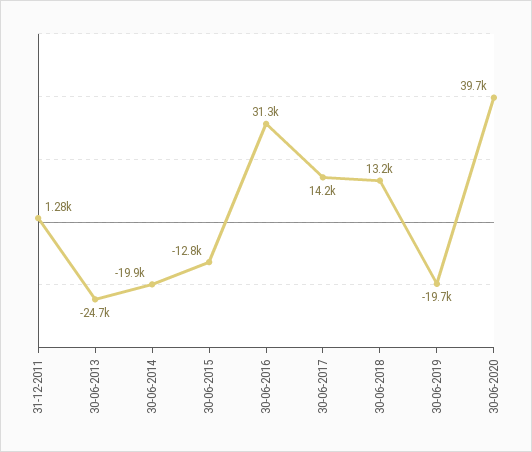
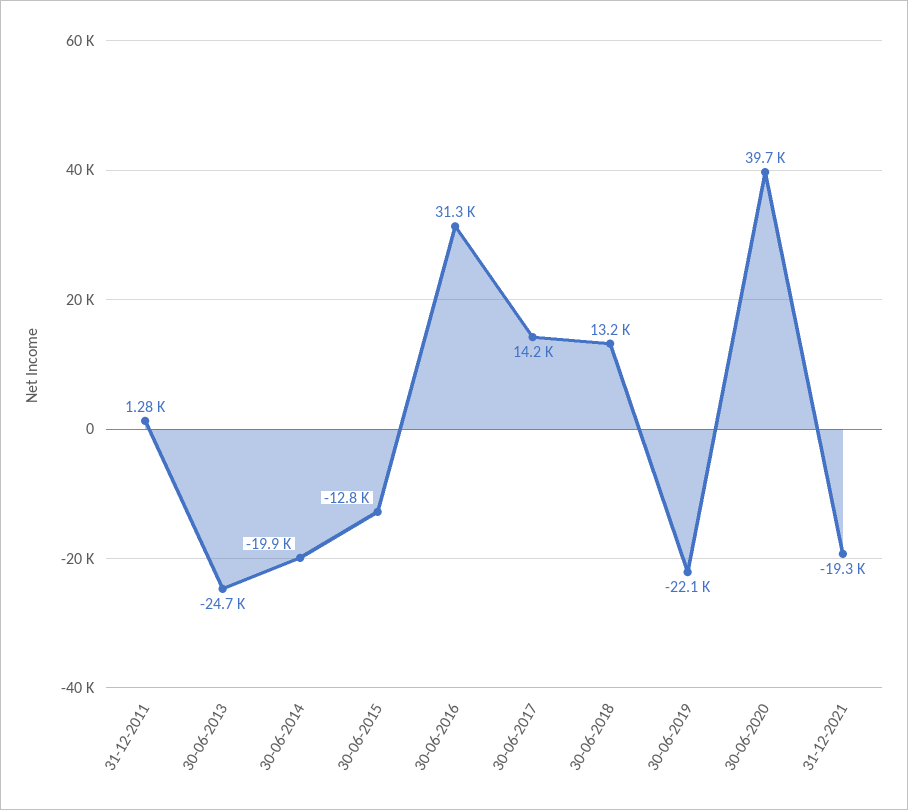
30-06-2019: -19700 -> -22100
31-12-2021: none -> -19300

